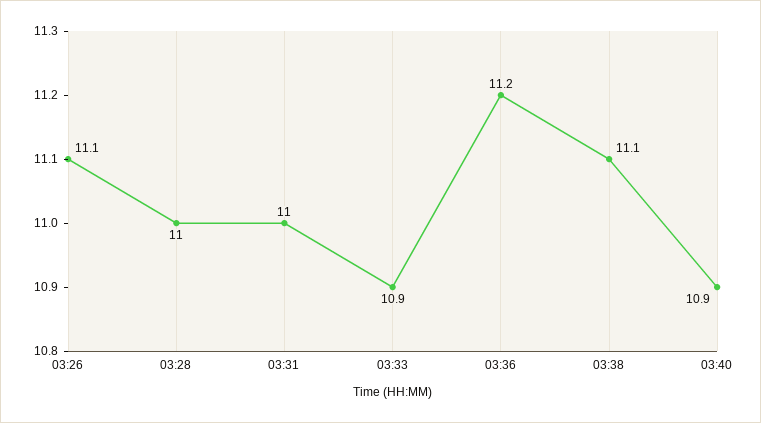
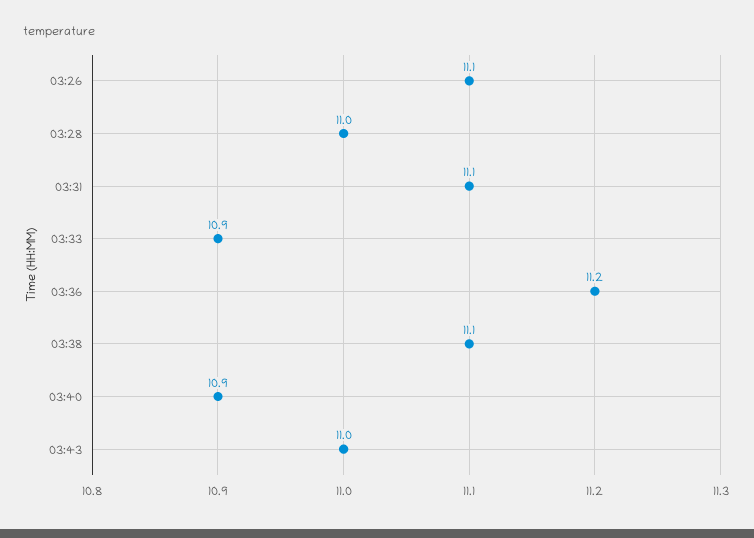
03:31: 11 -> 11.1
03:43: none -> 11

